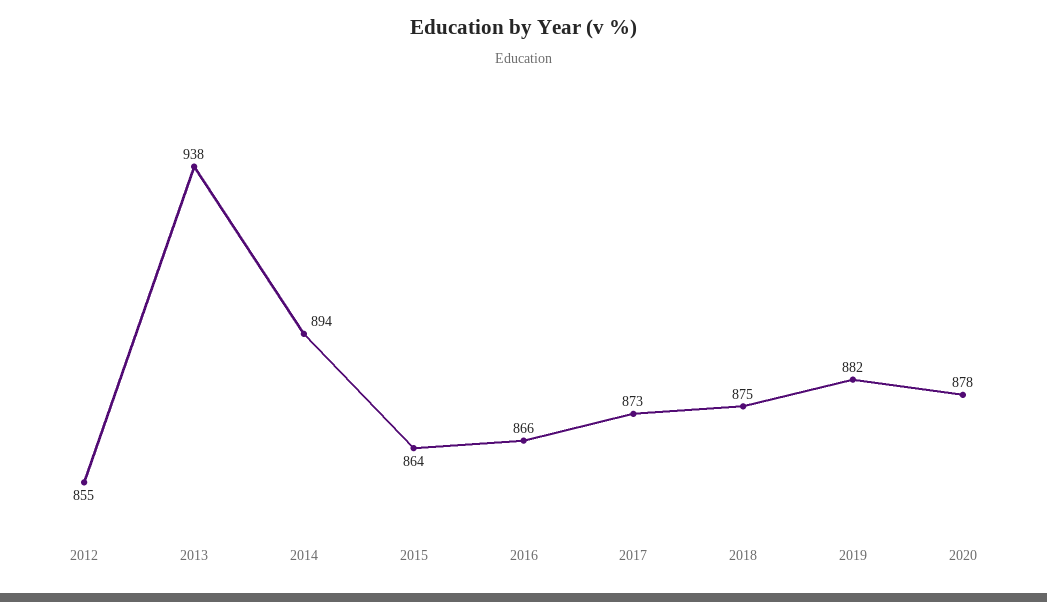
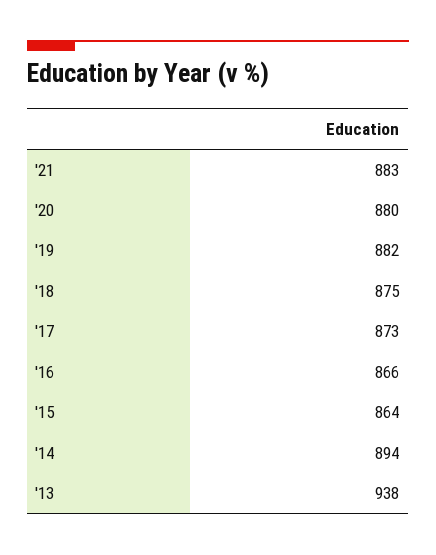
2012: 855 -> none
2020: 878 -> 880
'21: none -> 883

